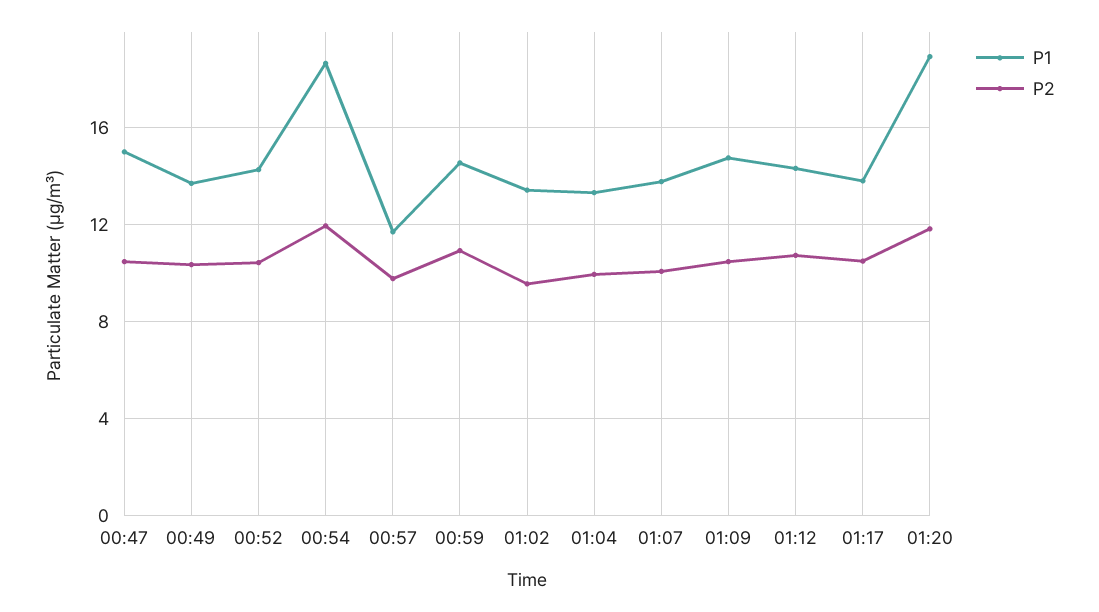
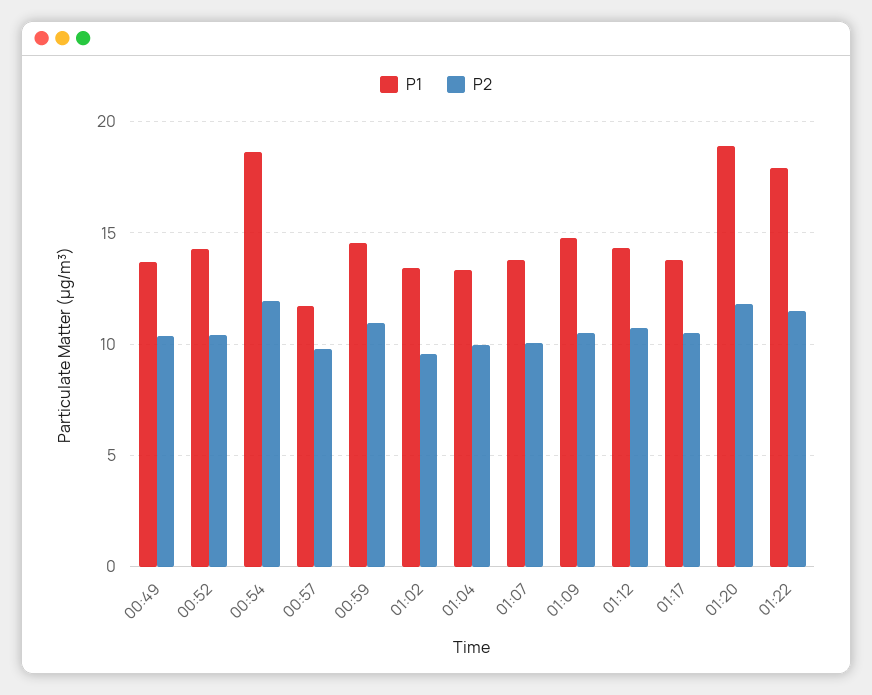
P1, 00:47: 15 -> none
P2, 00:47: 10.5 -> none
P1, 01:22: none -> 18
P2, 01:22: none -> 11.5

